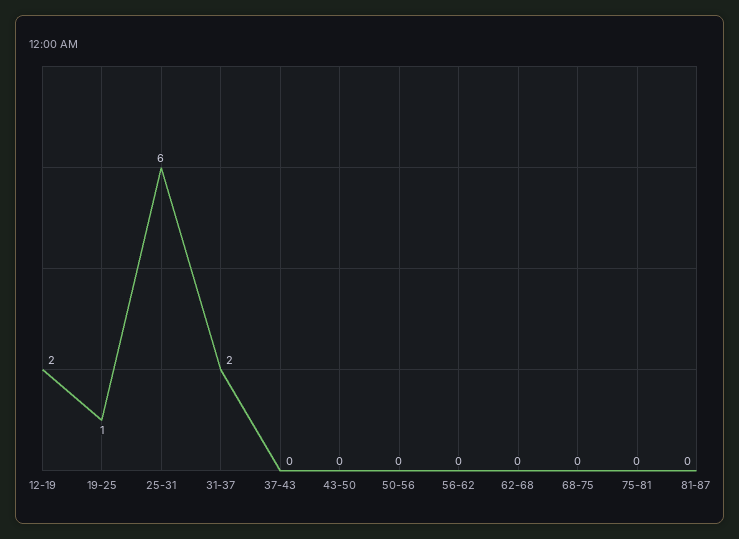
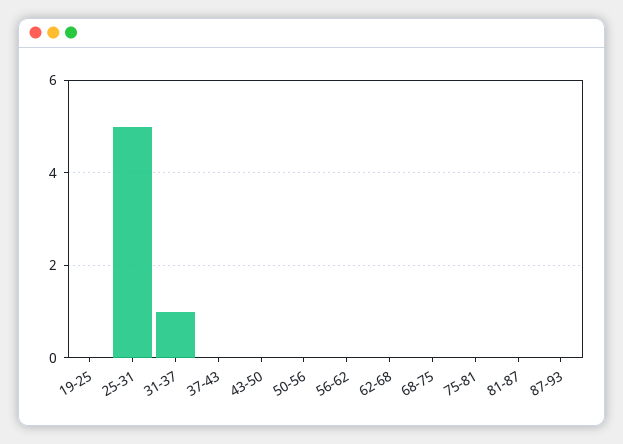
12-19: 2 -> none
19-25: 1 -> 0
25-31: 6 -> 5
31-37: 2 -> 1
87-93: none -> 0

